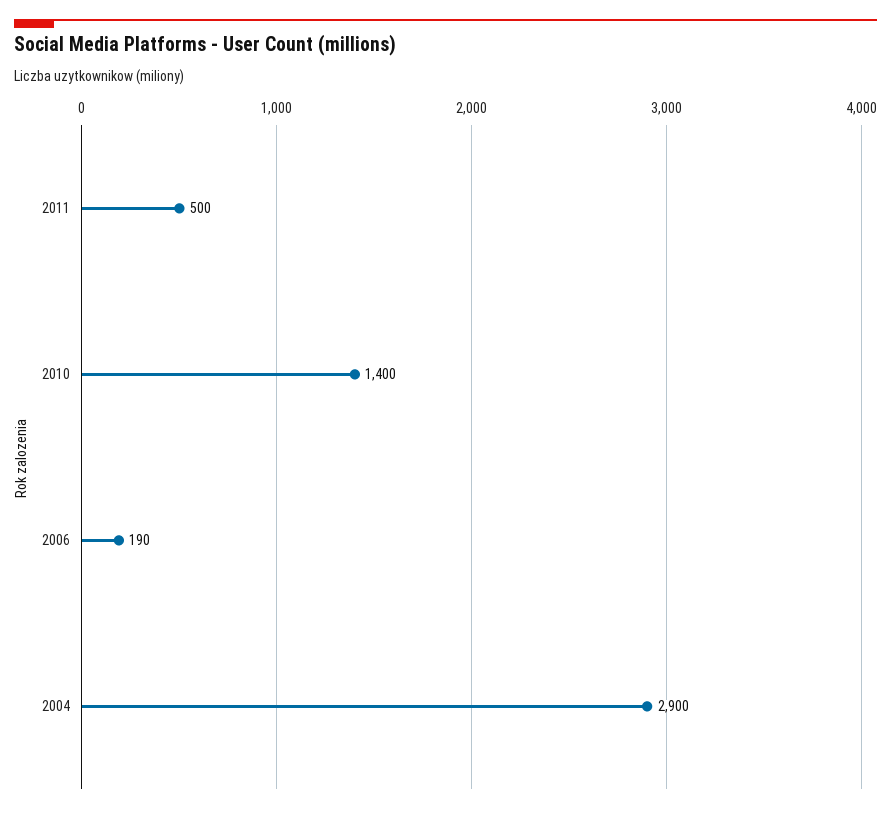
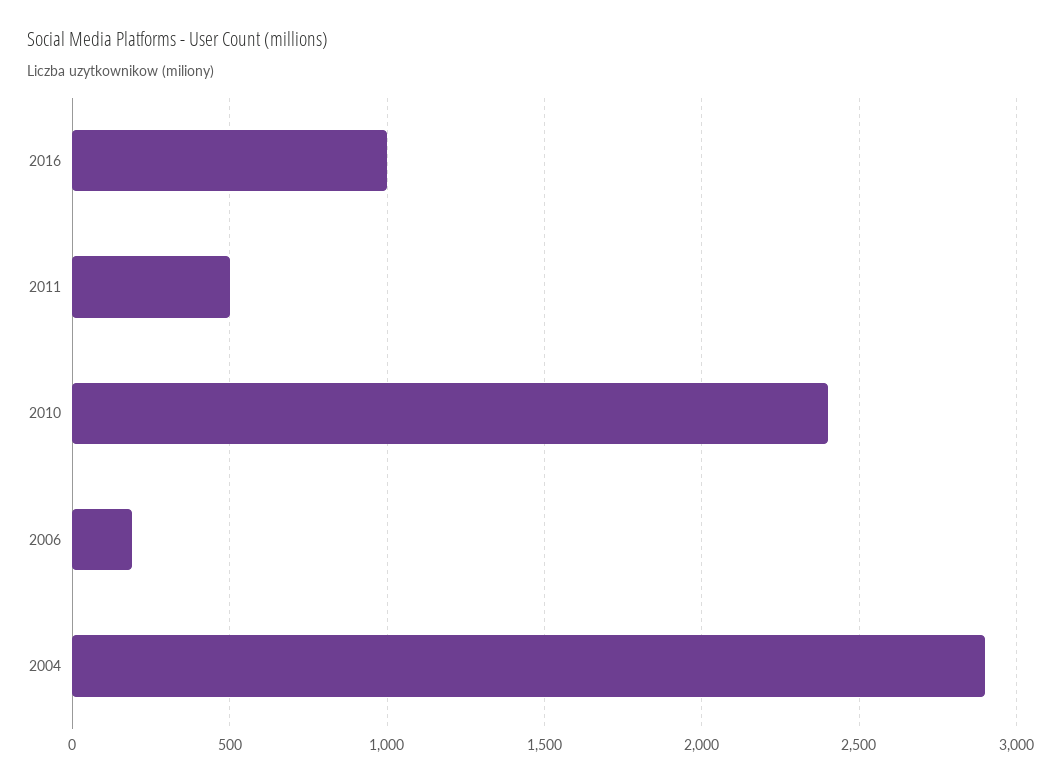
2010: 1400 -> 2400
2016: none -> 1000

